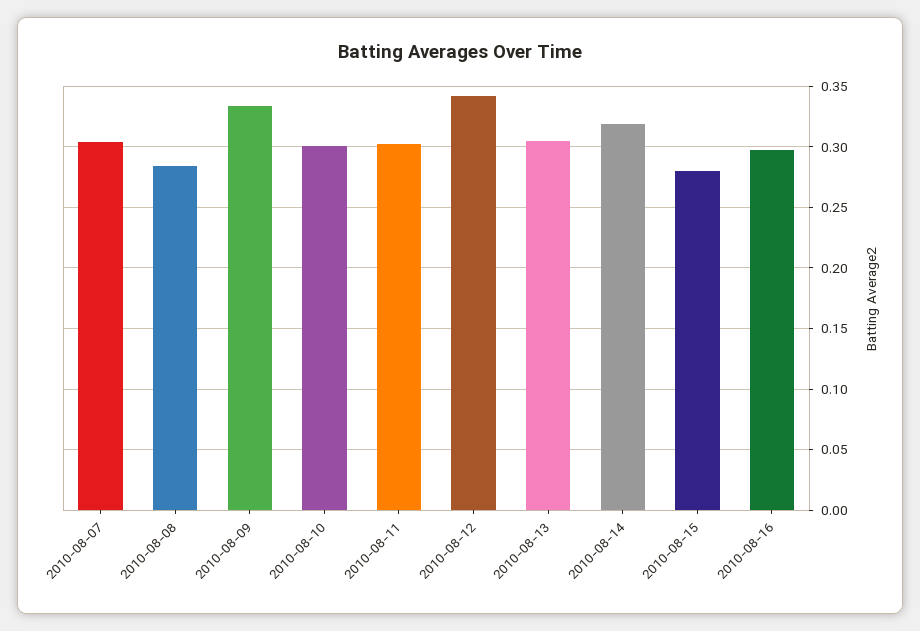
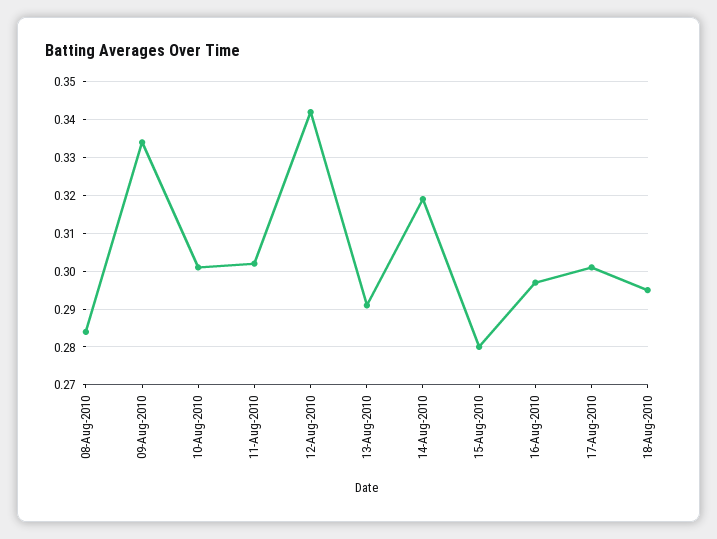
2010-08-07: 0.305 -> none
2010-08-13: 0.305 -> 0.29
17-Aug-2010: none -> 0.3
18-Aug-2010: none -> 0.295

